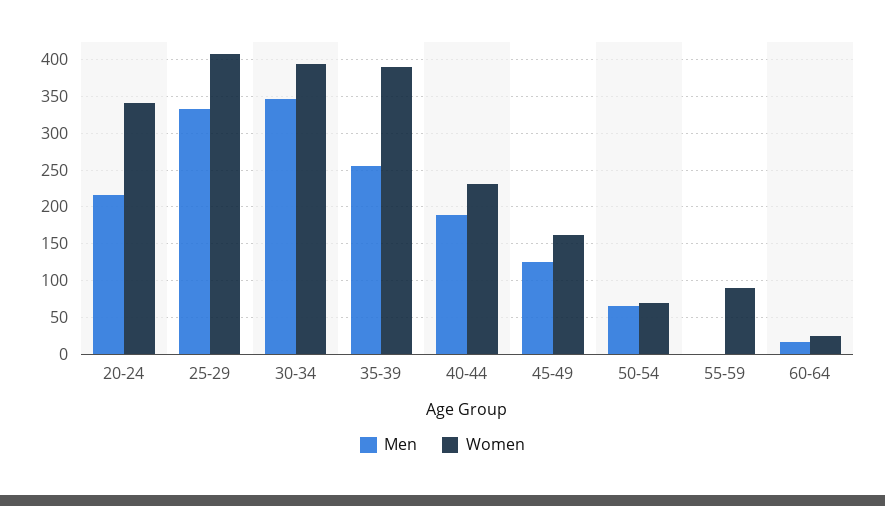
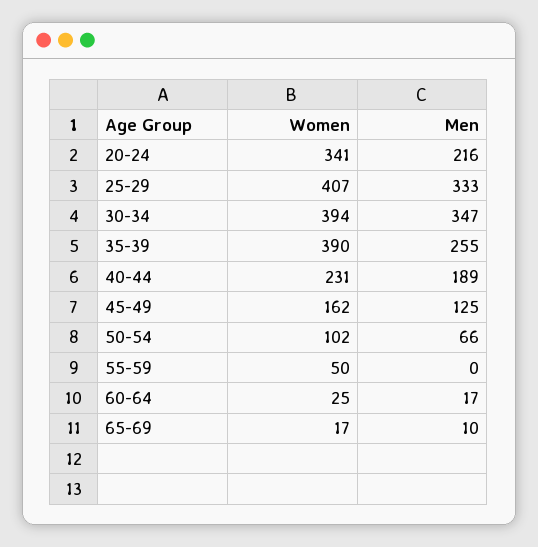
Women, 50-54: 70 -> 102
Women, 55-59: 90 -> 50
Women, 65-69: none -> 17
Men, 65-69: none -> 10

